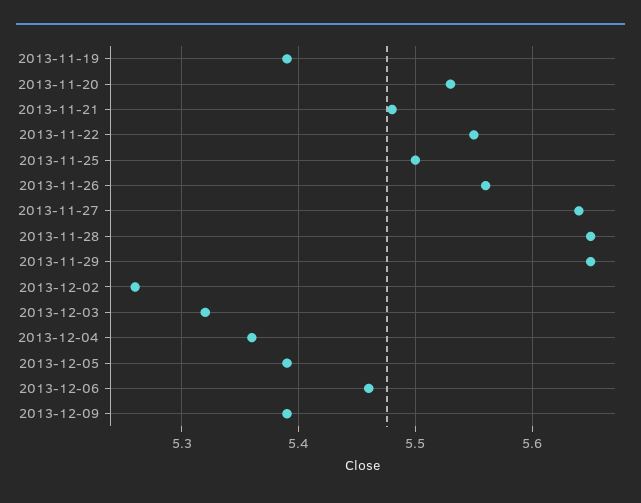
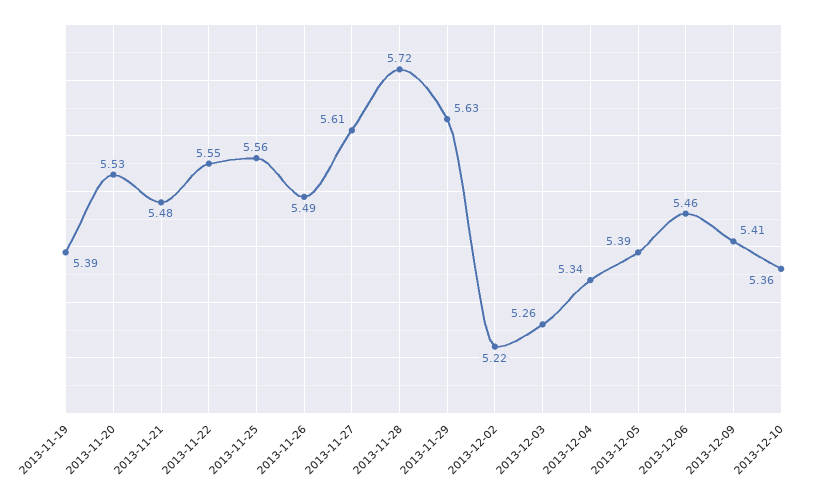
2013-11-25: 5.5 -> 5.56
2013-11-26: 5.56 -> 5.49
2013-11-27: 5.64 -> 5.61
2013-11-28: 5.65 -> 5.72
2013-11-29: 5.65 -> 5.63
2013-12-02: 5.26 -> 5.22
2013-12-03: 5.32 -> 5.26
2013-12-04: 5.36 -> 5.34
2013-12-09: 5.39 -> 5.41
2013-12-10: none -> 5.36

